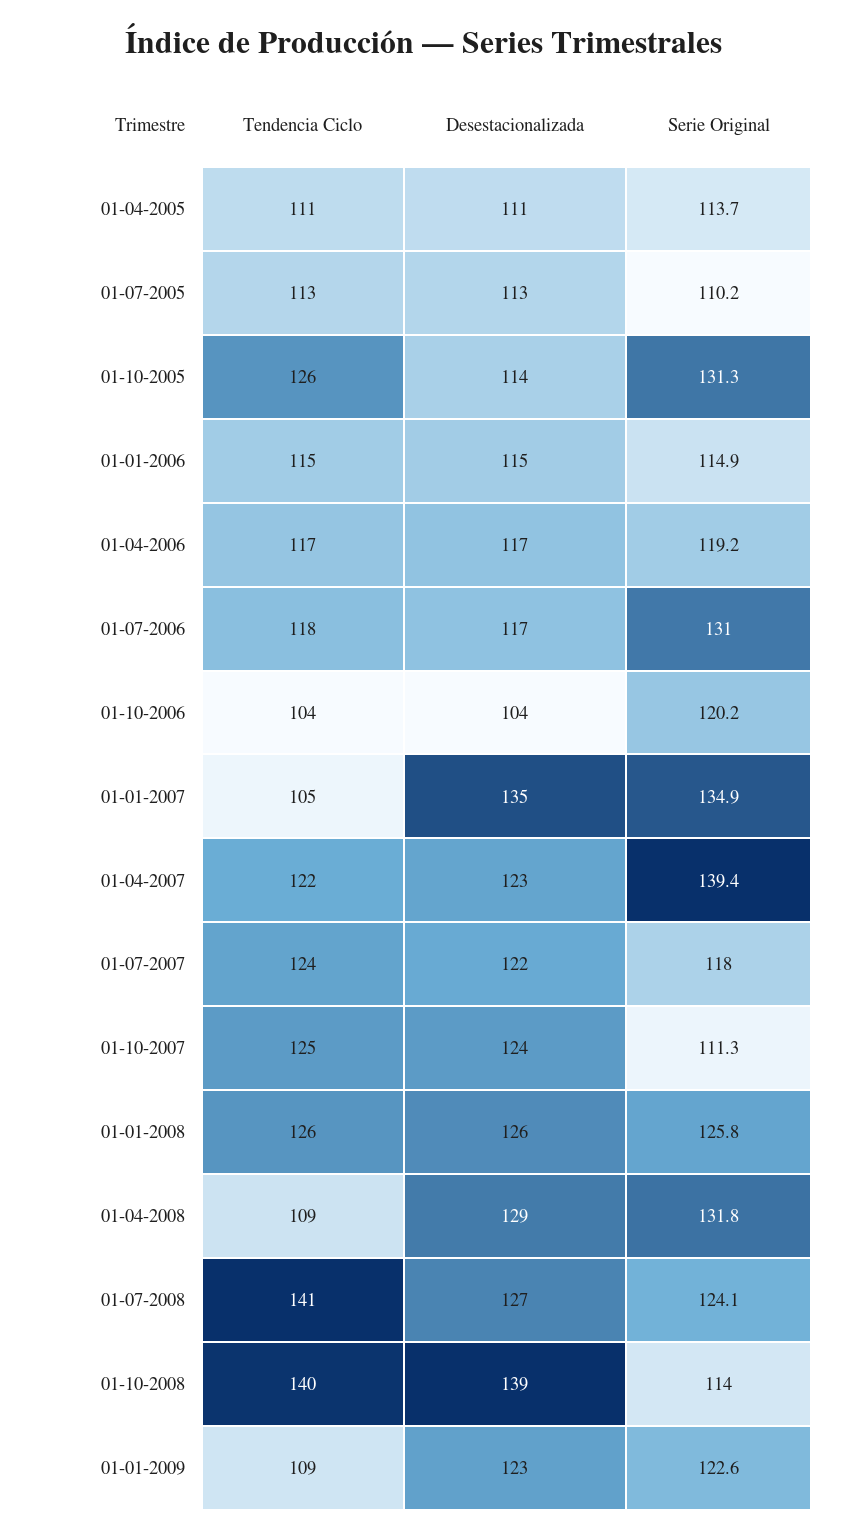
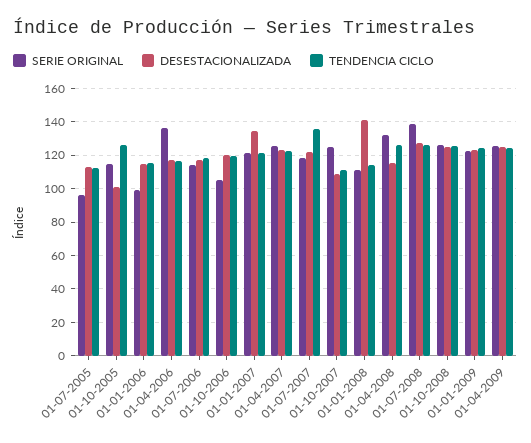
Tendencia Ciclo, 01-04-2005: 111 -> none
Desestacionalizada, 01-04-2005: 111 -> none
Serie Original, 01-04-2005: 113.7 -> none
Serie Original, 01-07-2005: 110.2 -> 95
Desestacionalizada, 01-10-2005: 114 -> 100
Serie Original, 01-10-2005: 131.3 -> 115
Serie Original, 01-01-2006: 114.9 -> 100
Serie Original, 01-04-2006: 119.2 -> 135
Serie Original, 01-07-2006: 131 -> 115
Tendencia Ciclo, 01-10-2006: 104 -> 120
Desestacionalizada, 01-10-2006: 104 -> 120
Serie Original, 01-10-2006: 120.2 -> 105
Tendencia Ciclo, 01-01-2007: 105 -> 120
Serie Original, 01-01-2007: 134.9 -> 120
Serie Original, 01-04-2007: 139.4 -> 125
Tendencia Ciclo, 01-07-2007: 124 -> 135
Tendencia Ciclo, 01-10-2007: 125 -> 110
Desestacionalizada, 01-10-2007: 124 -> 110
Serie Original, 01-10-2007: 111.3 -> 125
Tendencia Ciclo, 01-01-2008: 126 -> 115
Desestacionalizada, 01-01-2008: 126 -> 140
Serie Original, 01-01-2008: 125.8 -> 110
Tendencia Ciclo, 01-04-2008: 109 -> 125
Desestacionalizada, 01-04-2008: 129 -> 115
Tendencia Ciclo, 01-07-2008: 141 -> 125
Serie Original, 01-07-2008: 124.1 -> 140
Tendencia Ciclo, 01-10-2008: 140 -> 125
Desestacionalizada, 01-10-2008: 139 -> 125
Serie Original, 01-10-2008: 114 -> 125
Tendencia Ciclo, 01-01-2009: 109 -> 125
Serie Original, 01-04-2009: none -> 125
Desestacionalizada, 01-04-2009: none -> 125
Tendencia Ciclo, 01-04-2009: none -> 125

